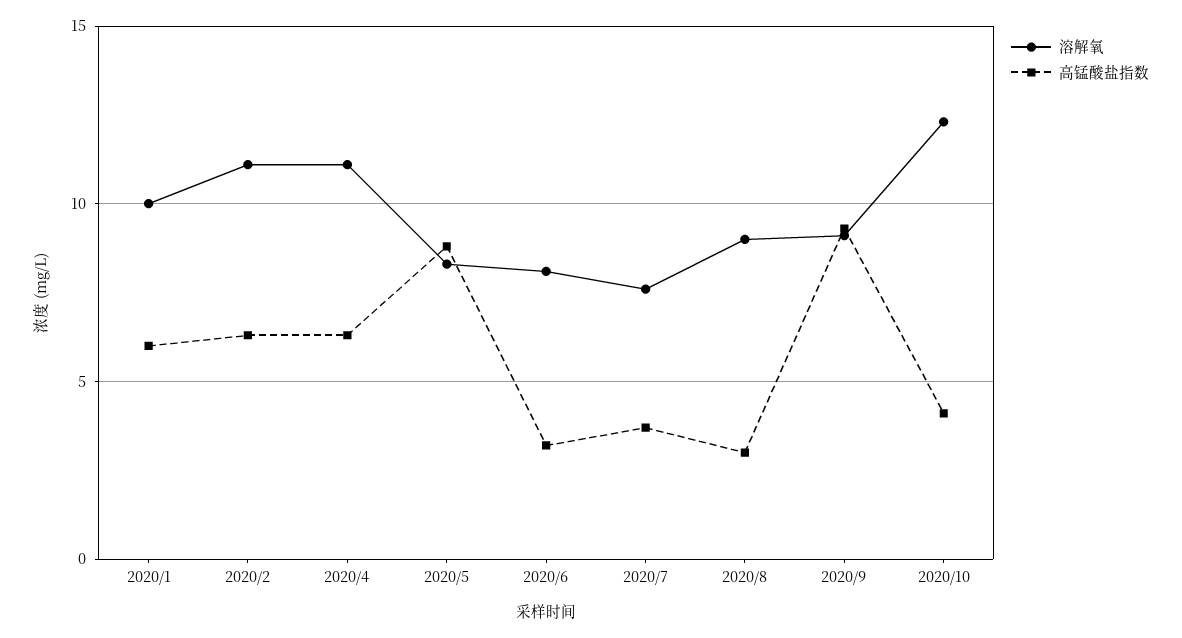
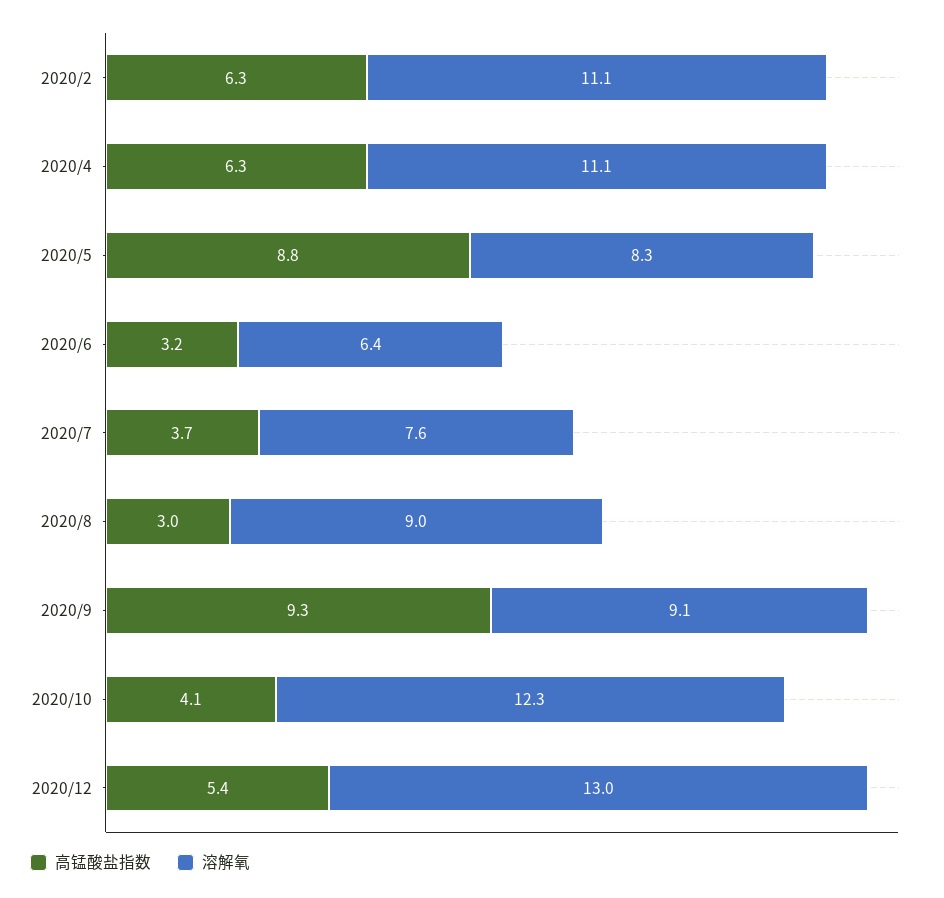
溶解氧, 2020/1: 10 -> none
高锰酸盐指数, 2020/1: 6 -> none
溶解氧, 2020/6: 8 -> 6.4
高锰酸盐指数, 2020/12: none -> 5.4
溶解氧, 2020/12: none -> 13

